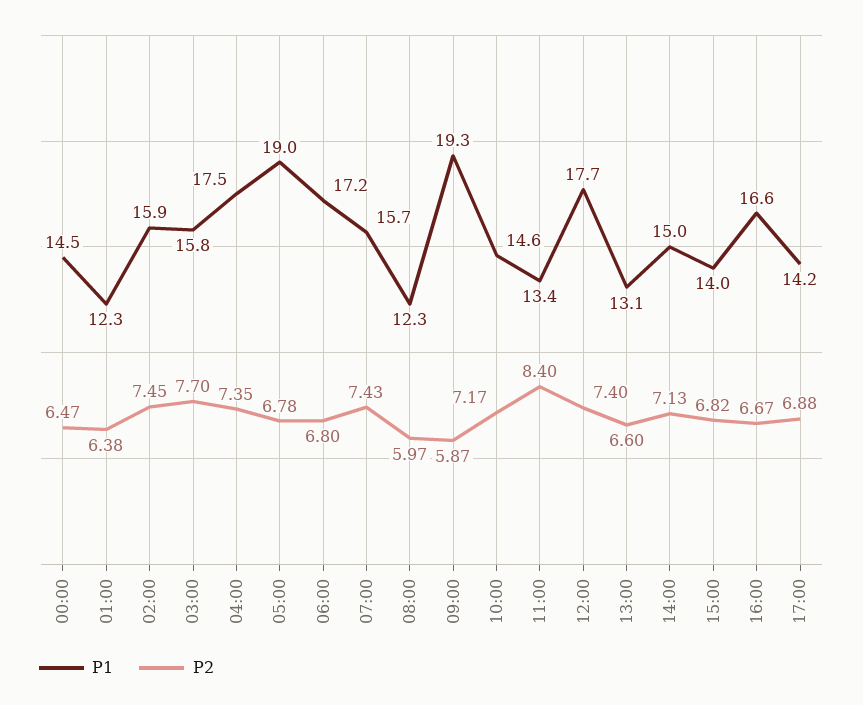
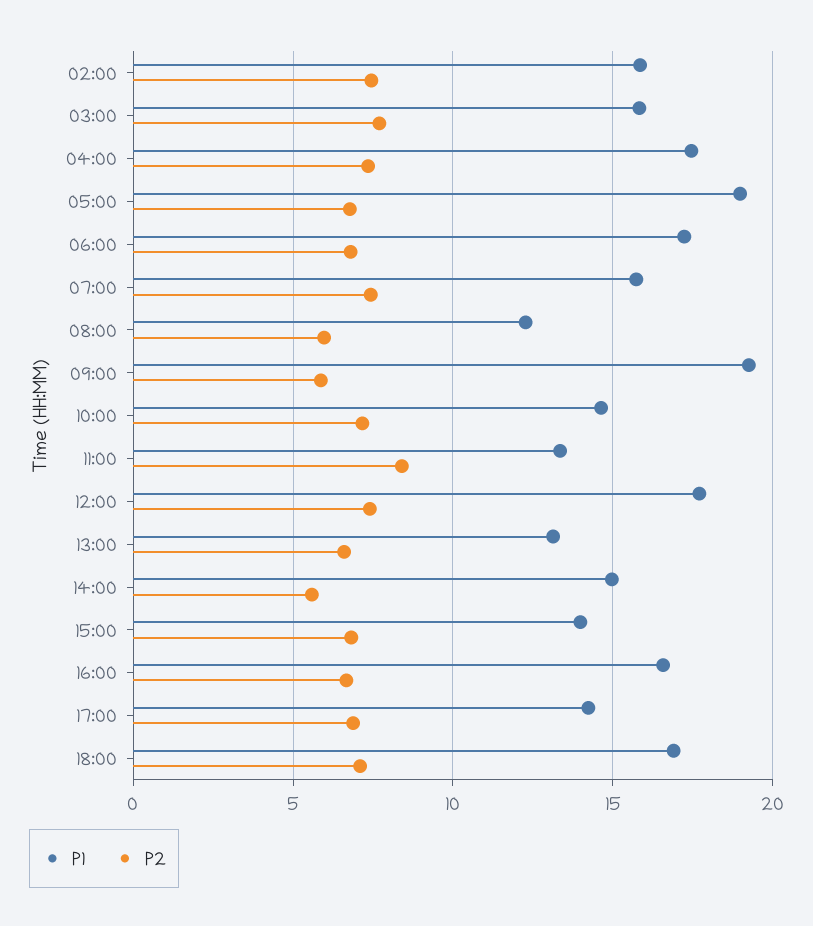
P1, 00:00: 14.5 -> none
P2, 00:00: 6.47 -> none
P1, 01:00: 12.3 -> none
P2, 01:00: 6.38 -> none
P2, 14:00: 7.13 -> 5.5
P1, 18:00: none -> 17
P2, 18:00: none -> 7

